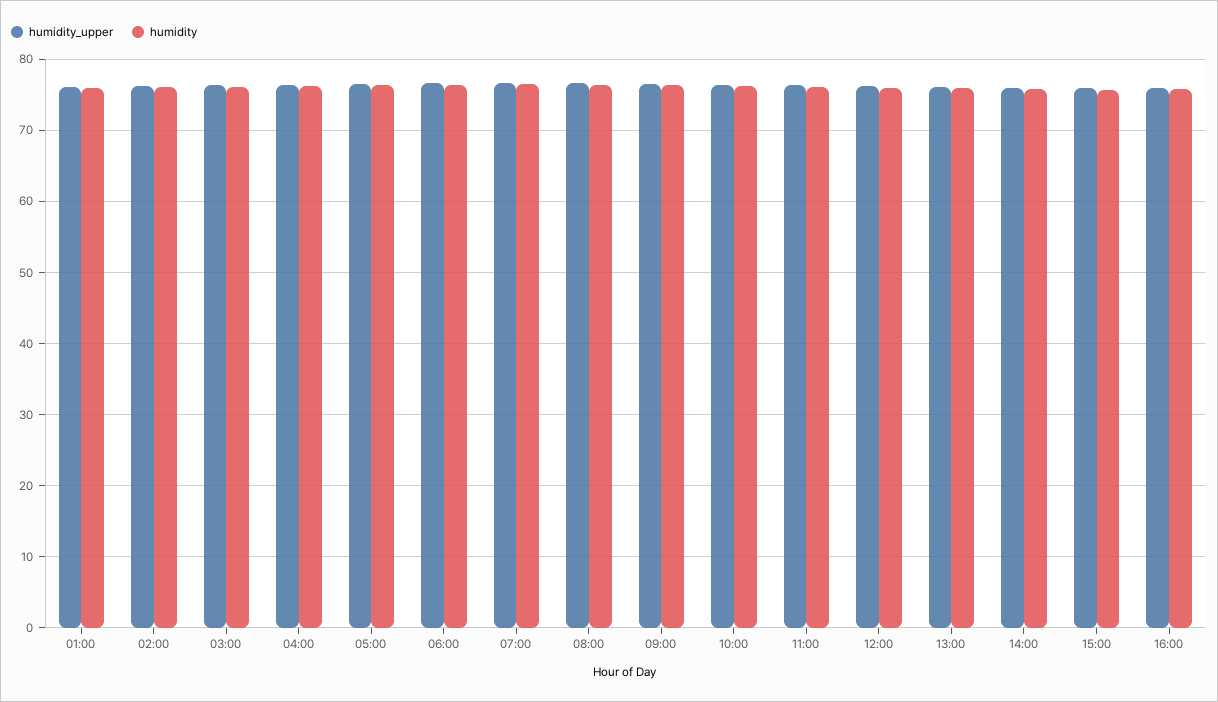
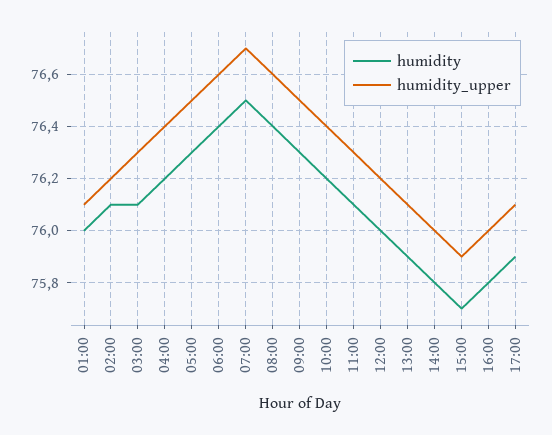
humidity, 17:00: none -> 75.9
humidity_upper, 17:00: none -> 76.1

